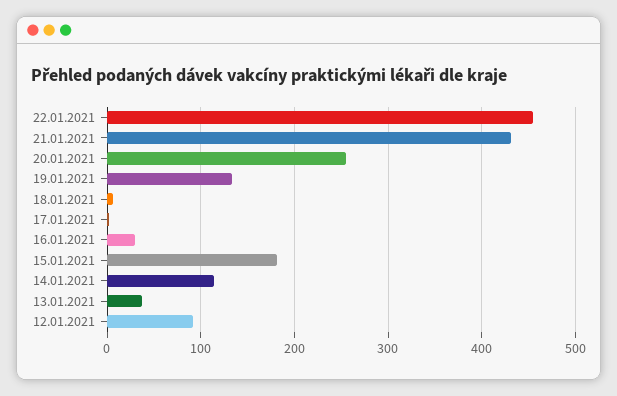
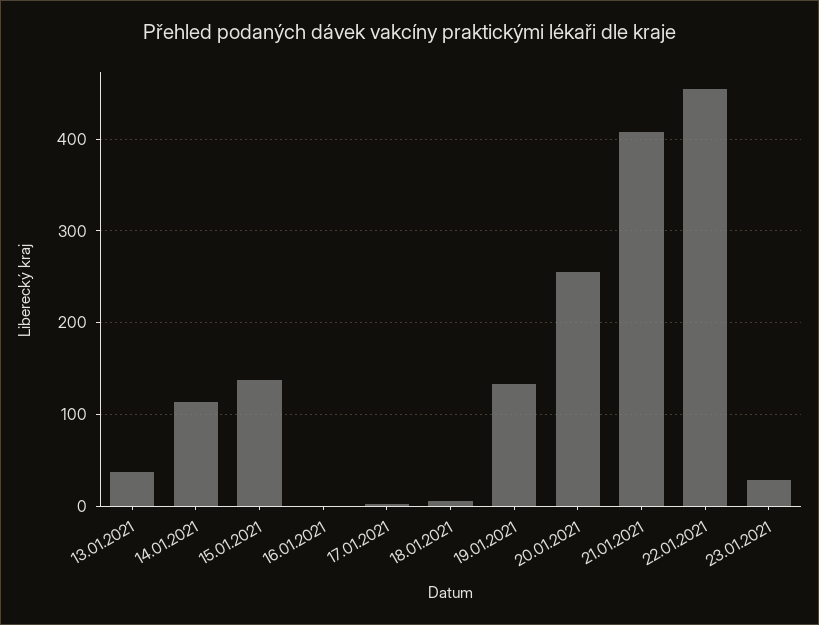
21.01.2021: 430 -> 410
16.01.2021: 30 -> 0
15.01.2021: 180 -> 140
12.01.2021: 90 -> none
23.01.2021: none -> 30

